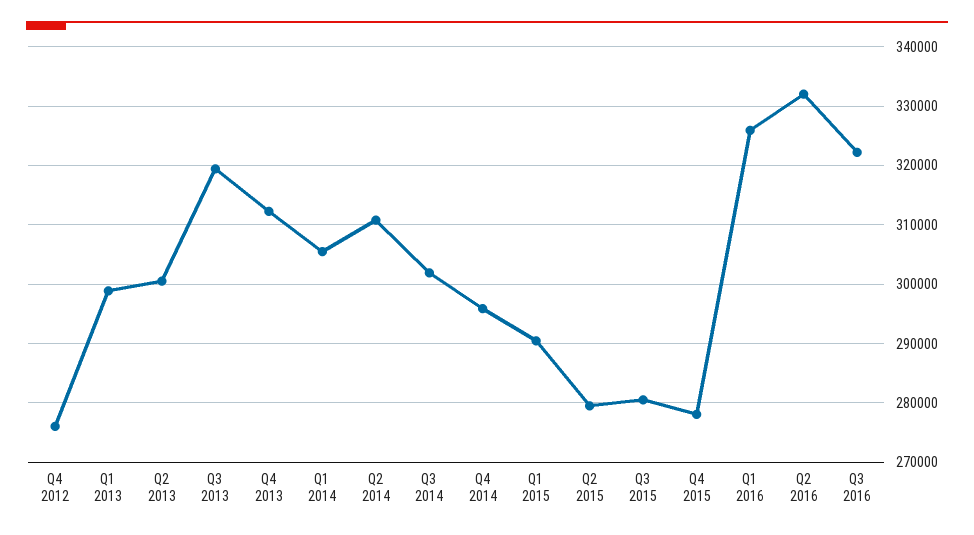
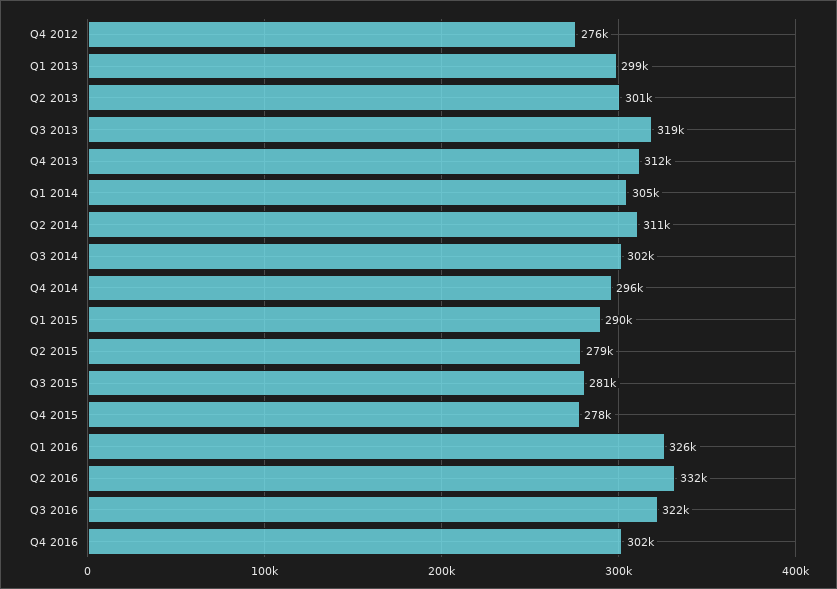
Q4 2016: none -> 302000

